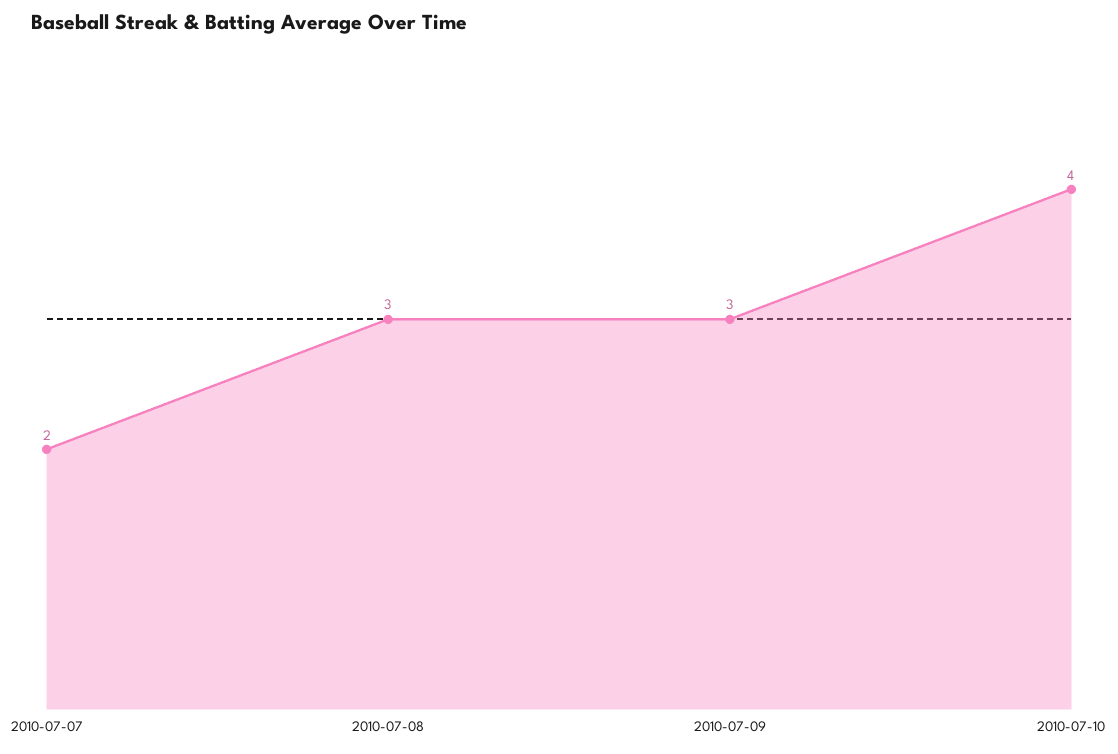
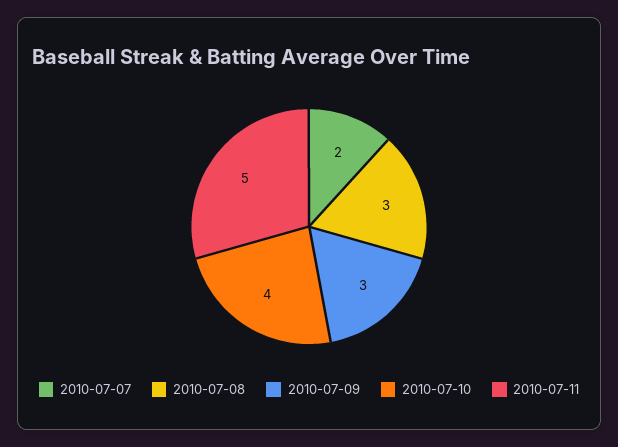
2010-07-11: none -> 5

